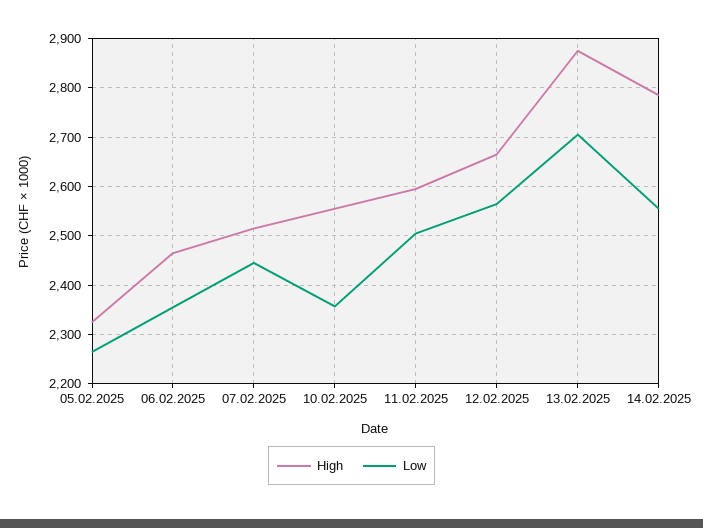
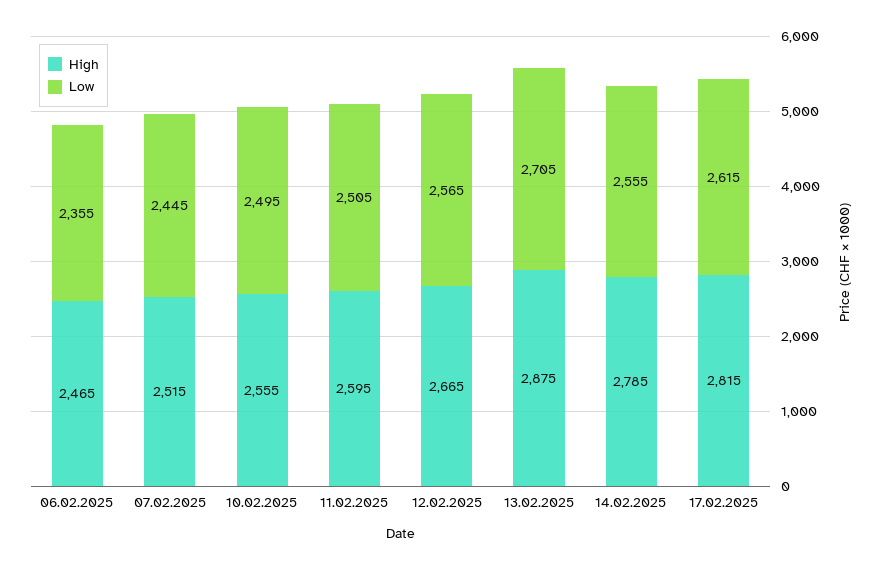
High, 05.02.2025: 2320 -> none
Low, 05.02.2025: 2260 -> none
Low, 10.02.2025: 2360 -> 2495
High, 17.02.2025: none -> 2815
Low, 17.02.2025: none -> 2615

